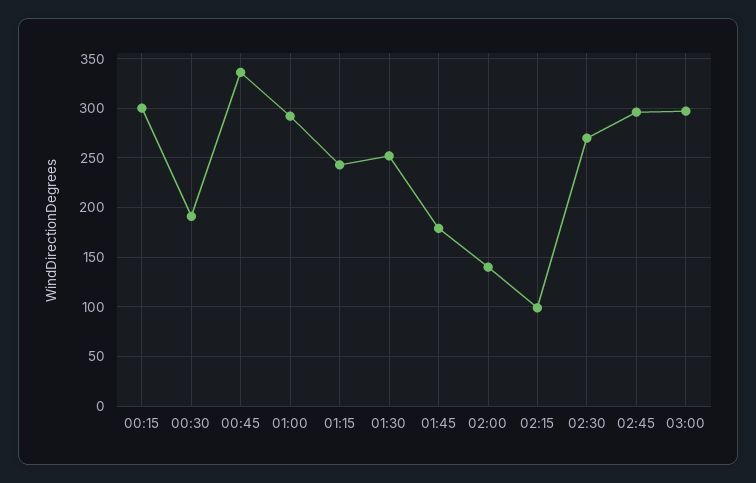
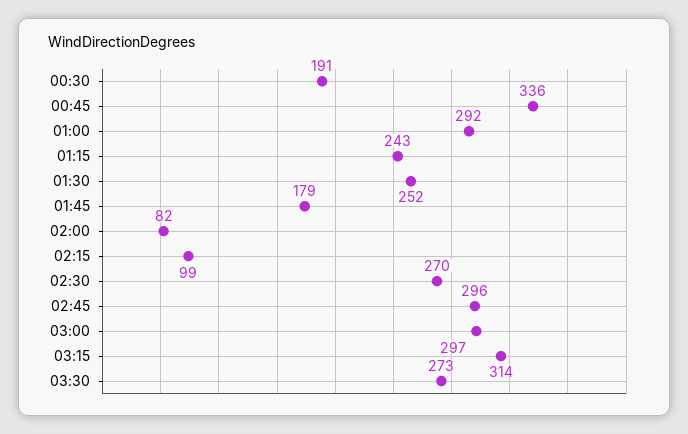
00:15: 300 -> none
02:00: 140 -> 82
03:15: none -> 314
03:30: none -> 273

